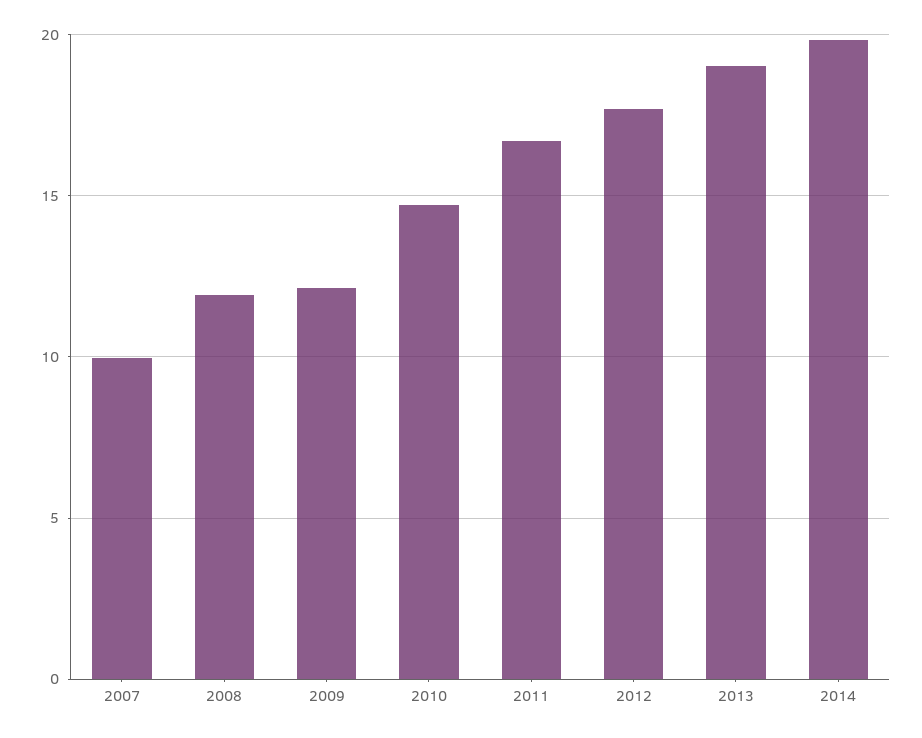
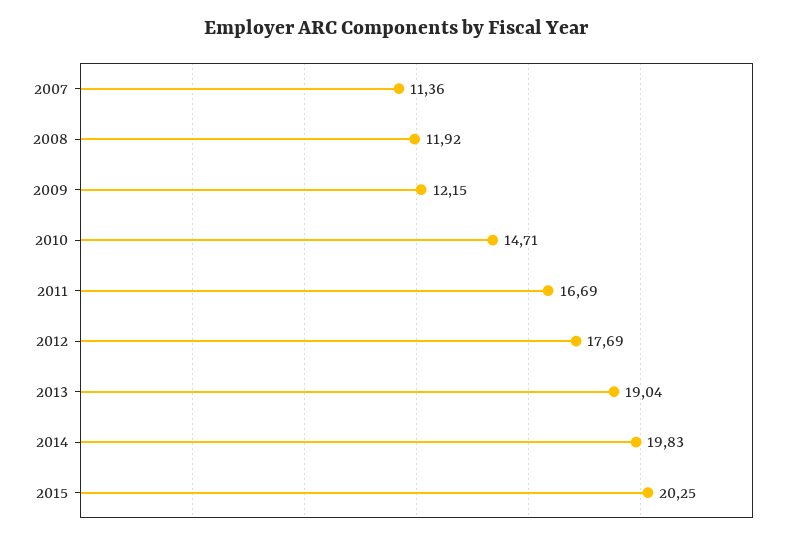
2007: 10 -> 11.36
2015: none -> 20.25

